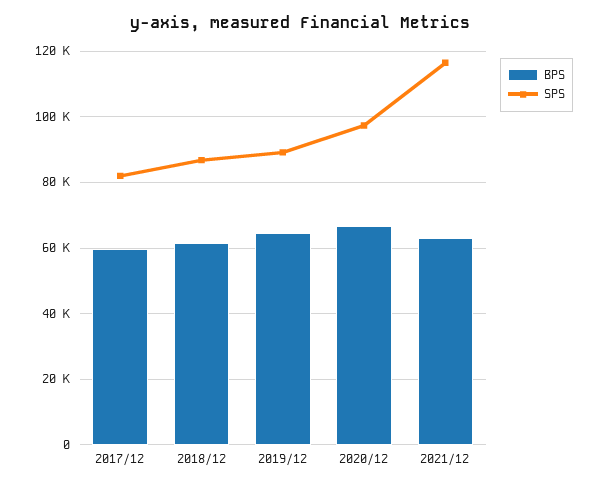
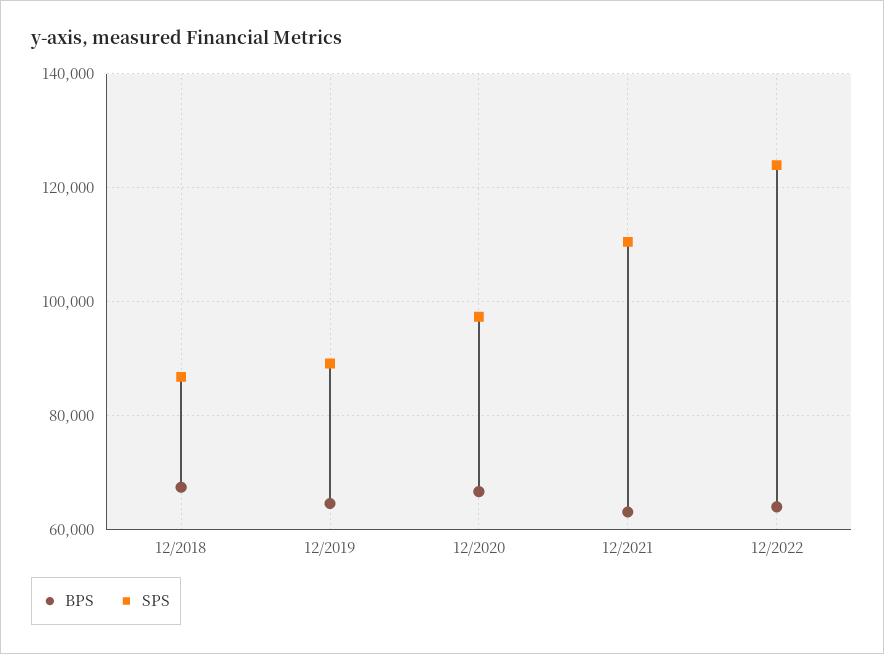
BPS, 2017/12: 60000 -> none
SPS, 2017/12: 82000 -> none
BPS, 2018/12: 62000 -> 68000
SPS, 2021/12: 116000 -> 110000
BPS, 12/2022: none -> 64000
SPS, 12/2022: none -> 124000

